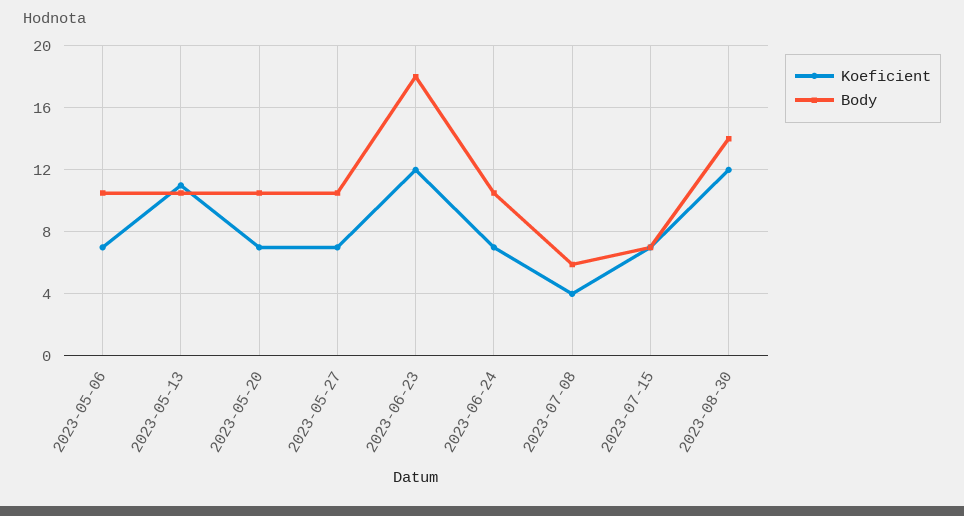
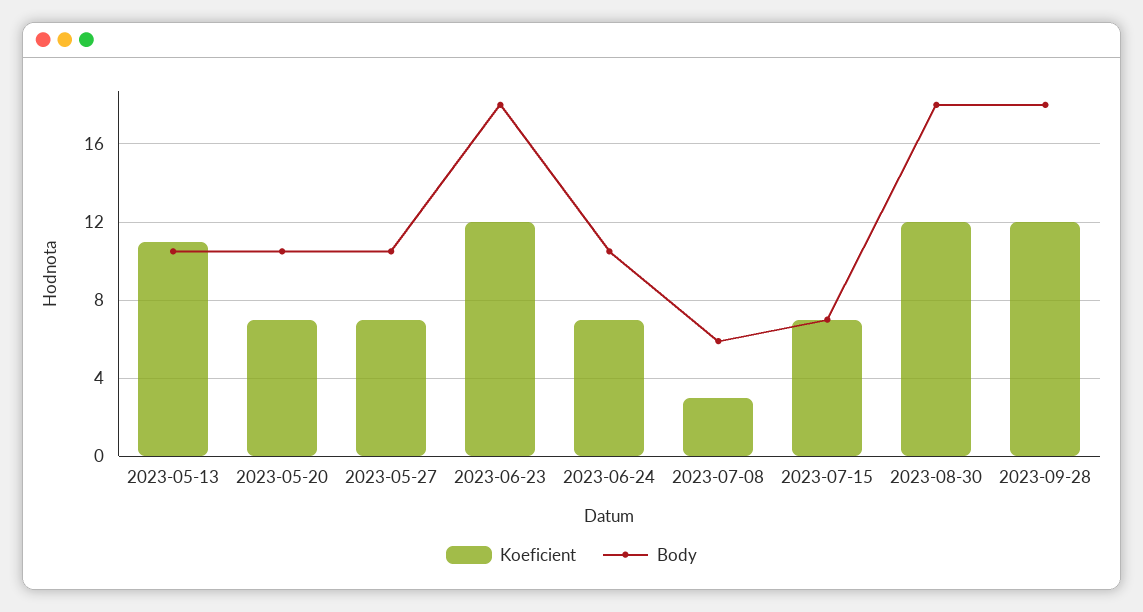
Koeficient, 2023-05-06: 7 -> none
Body, 2023-05-06: 10.5 -> none
Koeficient, 2023-07-08: 4 -> 3
Body, 2023-08-30: 14 -> 18
Koeficient, 2023-09-28: none -> 12
Body, 2023-09-28: none -> 18

